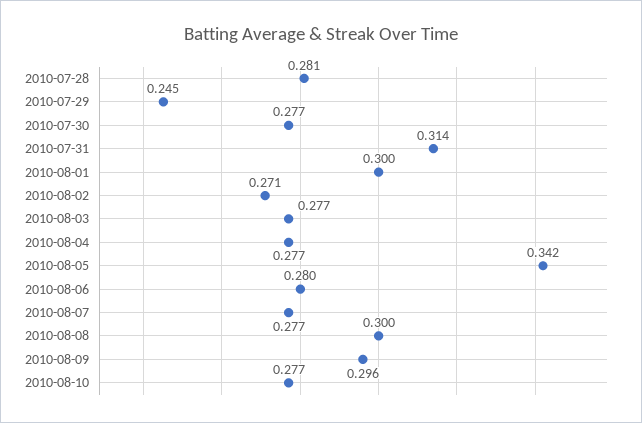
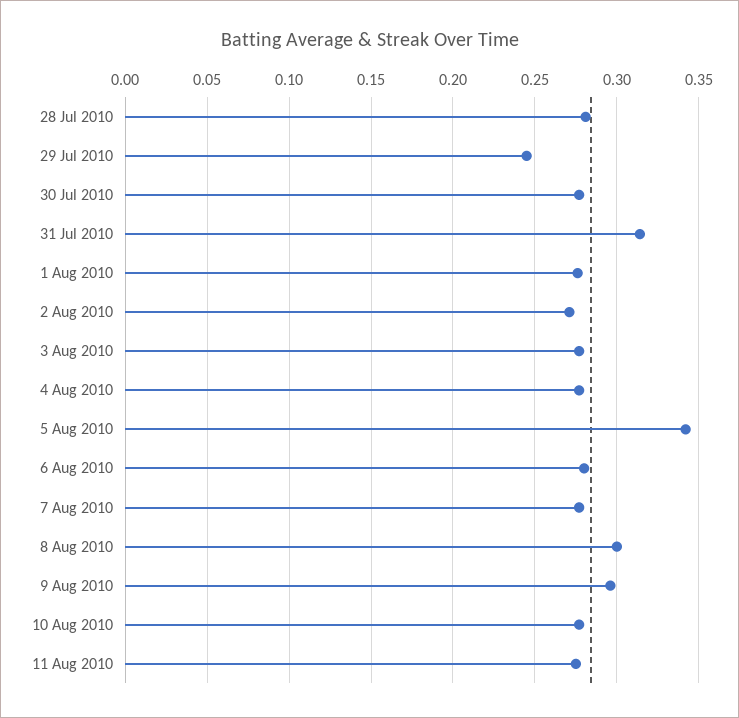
2010-08-01: 0.3 -> 0.275
11 Aug 2010: none -> 0.275

